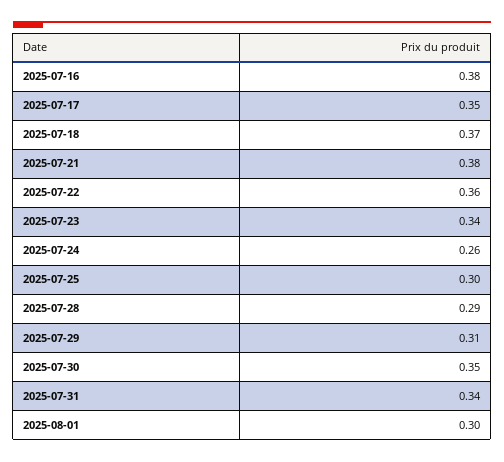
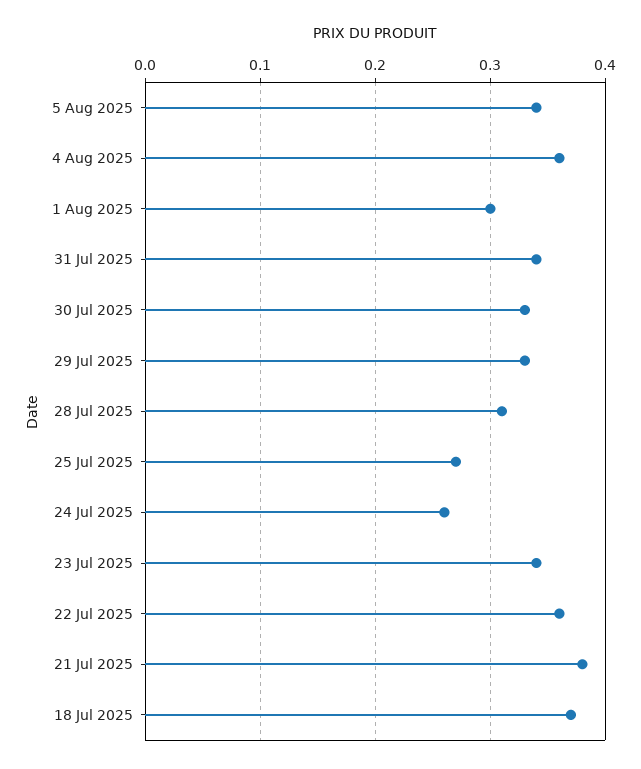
2025-07-16: 0.38 -> none
2025-07-17: 0.35 -> none
2025-07-25: 0.3 -> 0.27
2025-07-28: 0.29 -> 0.31
2025-07-29: 0.31 -> 0.33
2025-07-30: 0.35 -> 0.33
5 Aug 2025: none -> 0.34
4 Aug 2025: none -> 0.36

